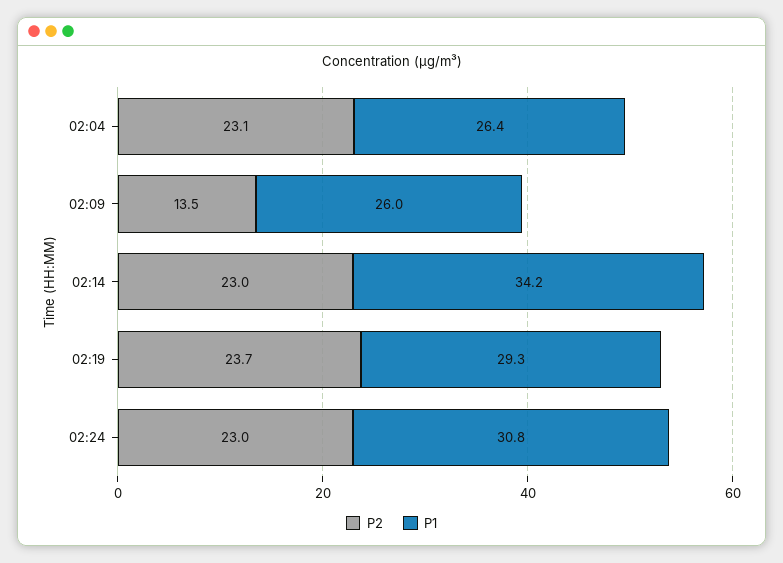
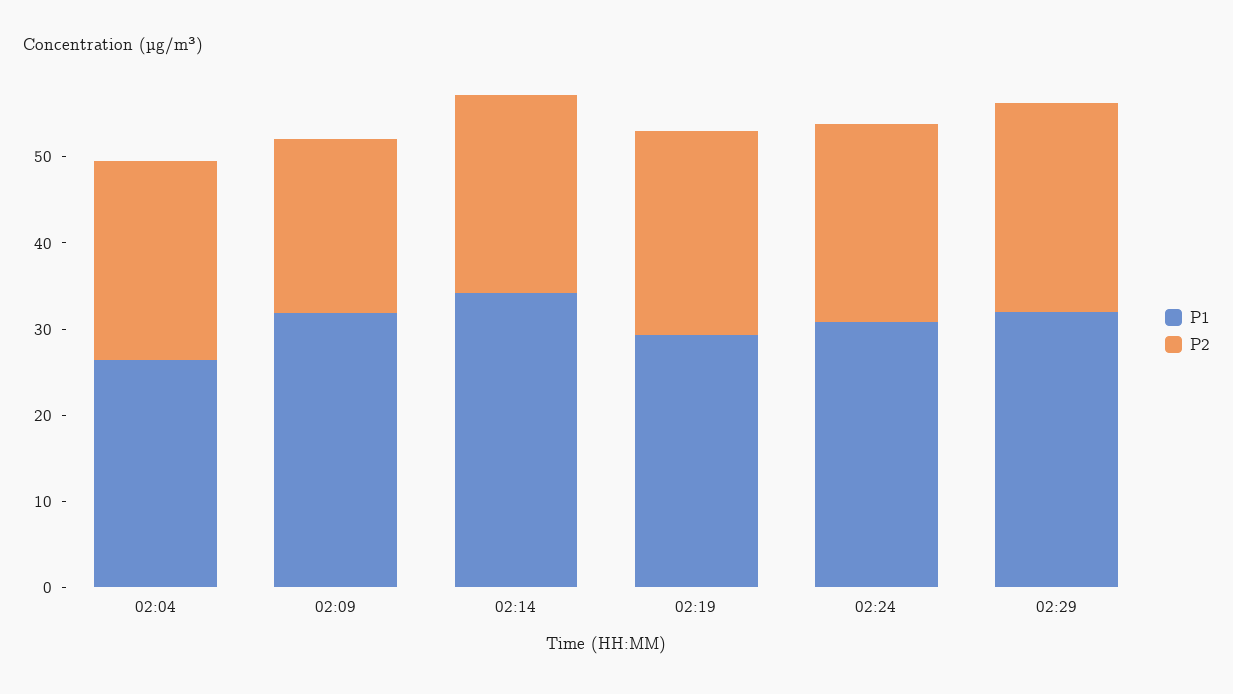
P2, 02:09: 13.5 -> 20
P1, 02:09: 26 -> 32
P1, 02:29: none -> 32
P2, 02:29: none -> 24

